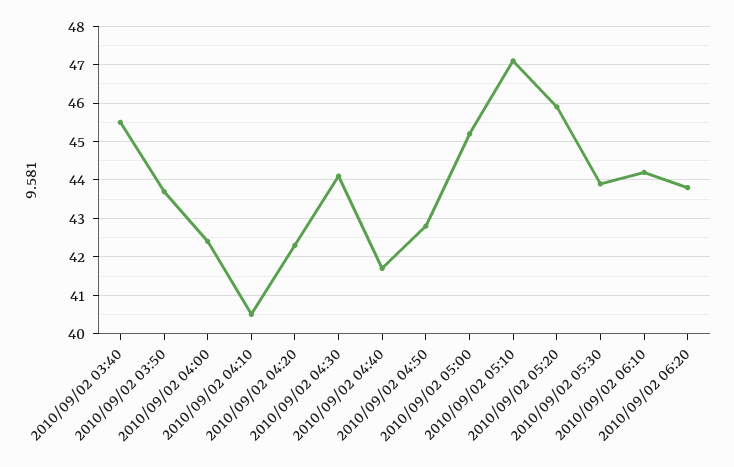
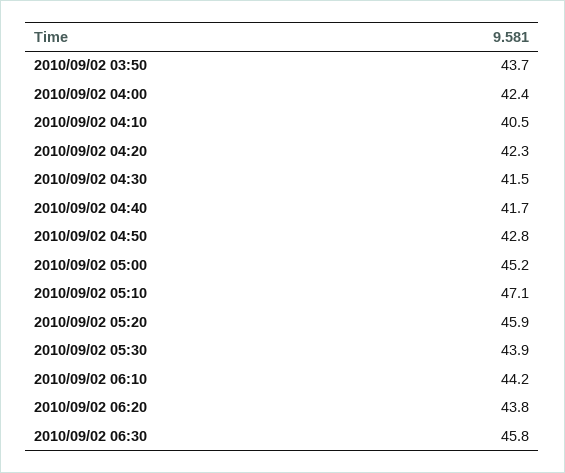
2010/09/02 03:40: 45.5 -> none
2010/09/02 04:30: 44 -> 41.5
2010/09/02 06:30: none -> 45.8

